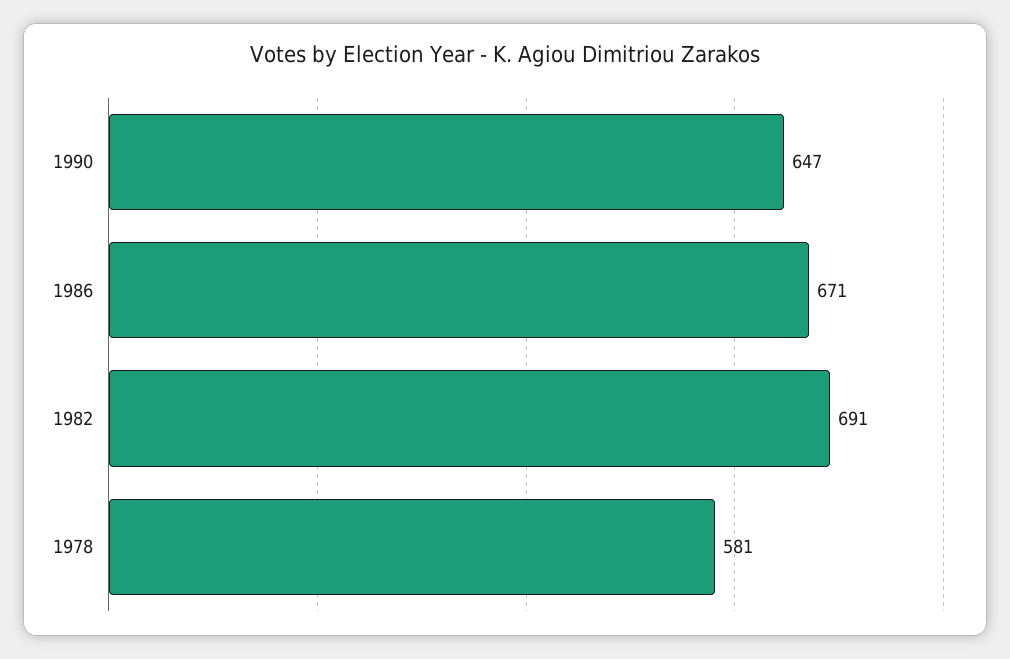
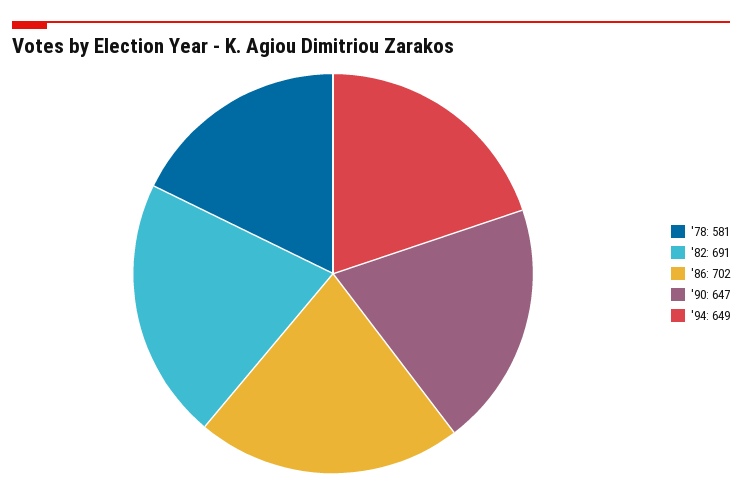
1986: 671 -> 702
'94: none -> 649

